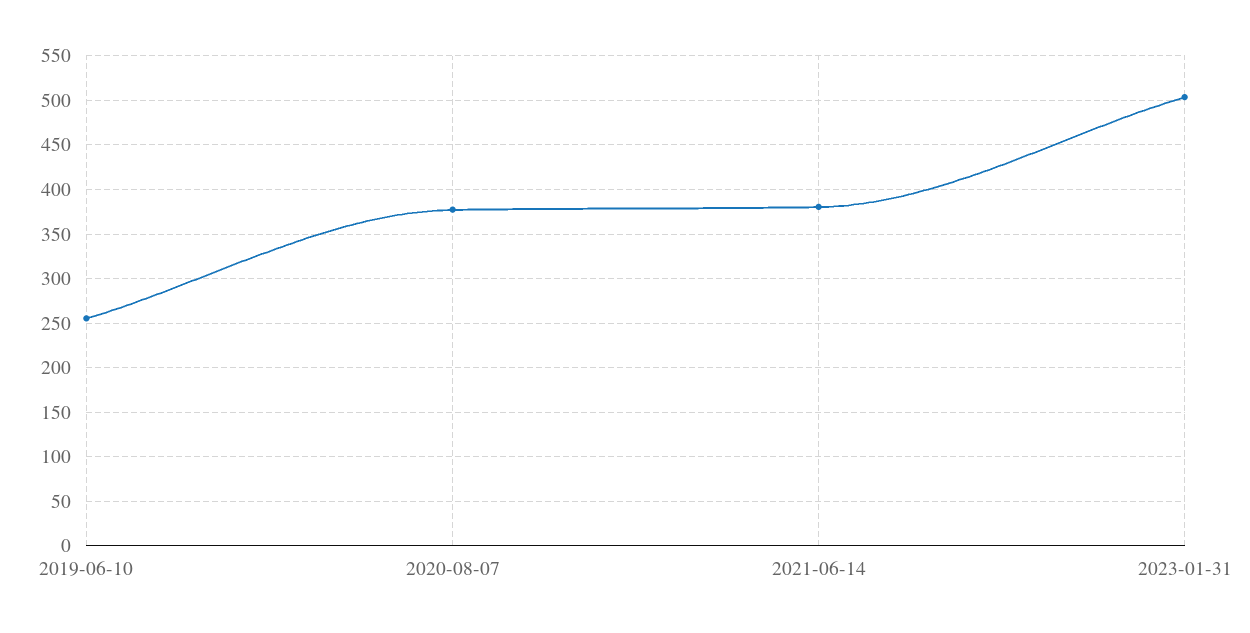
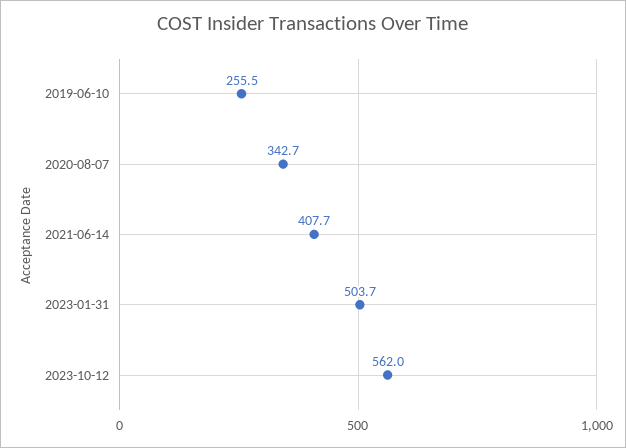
2020-08-07: 380 -> 342.7
2021-06-14: 380 -> 407.7
2023-10-12: none -> 562

